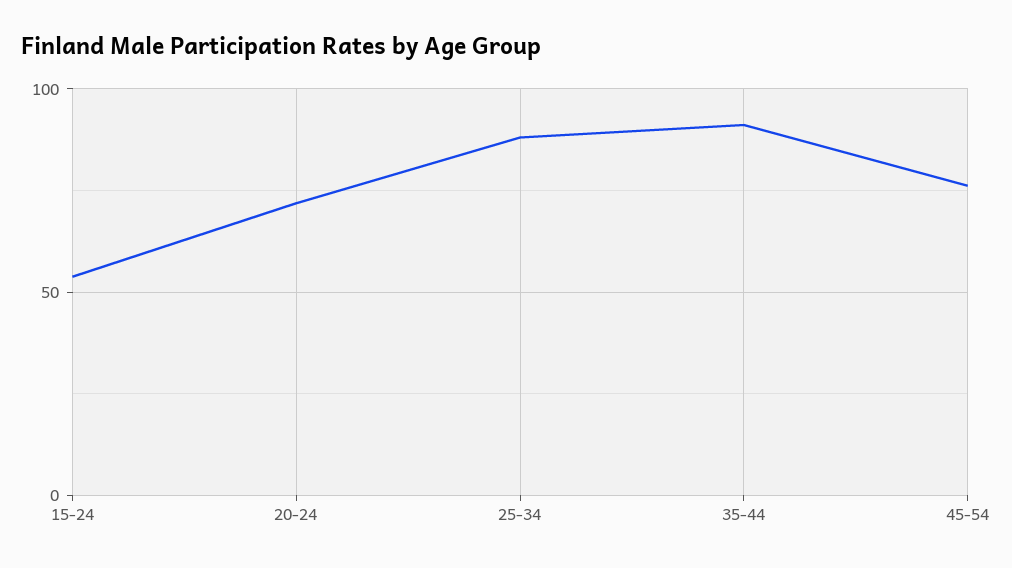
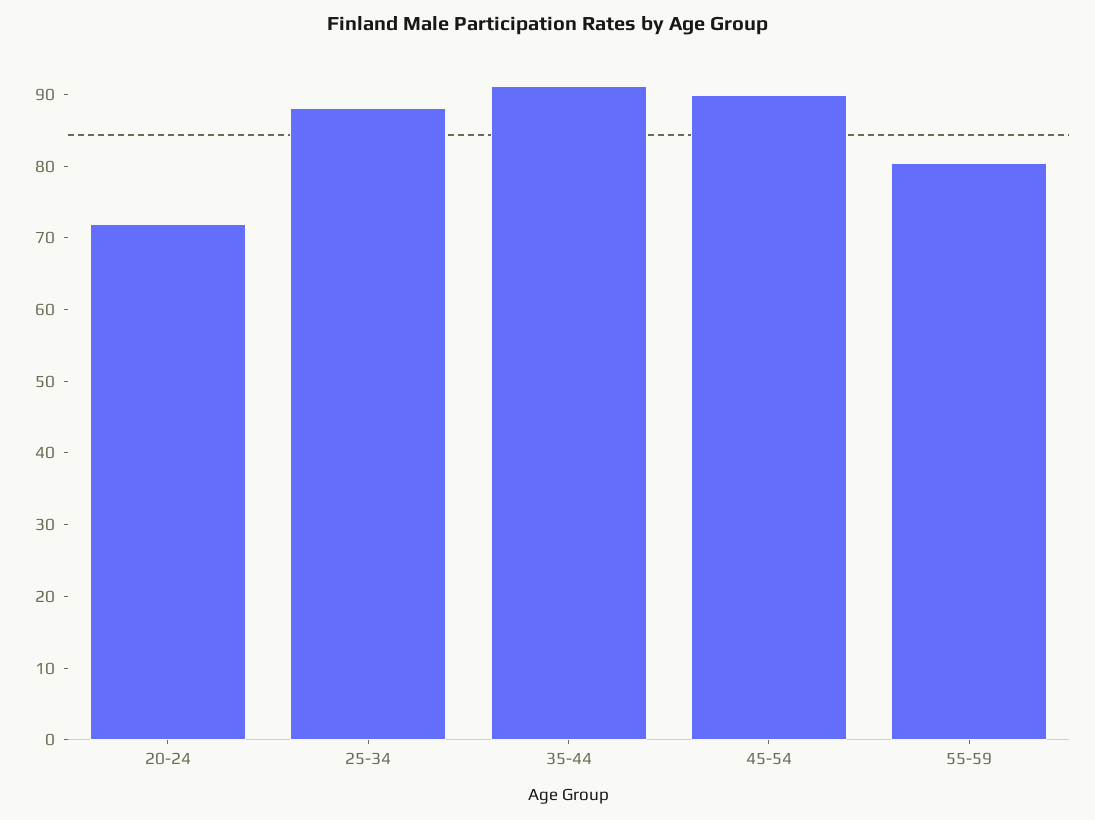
15-24: 55 -> none
45-54: 75 -> 90
55-59: none -> 80

